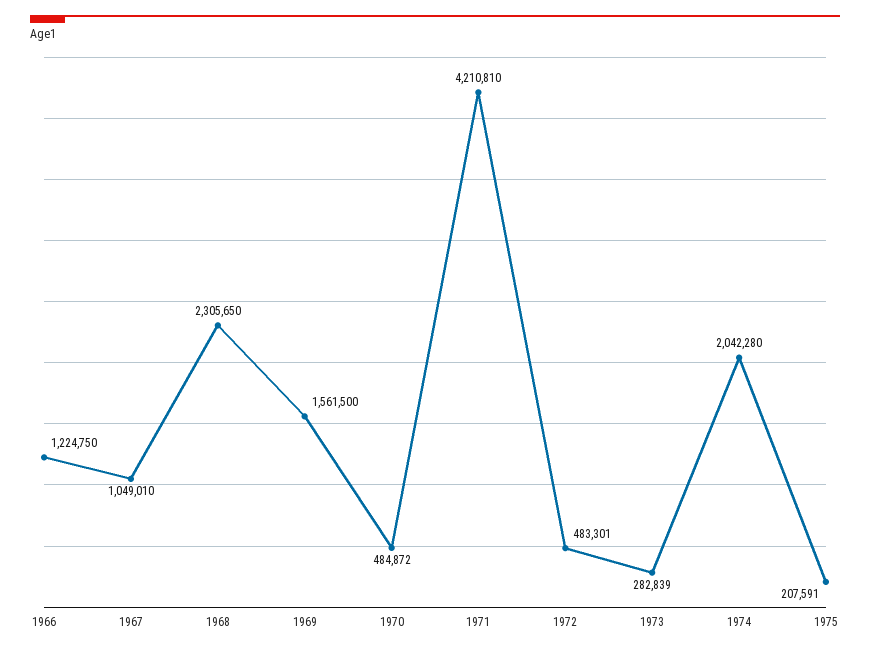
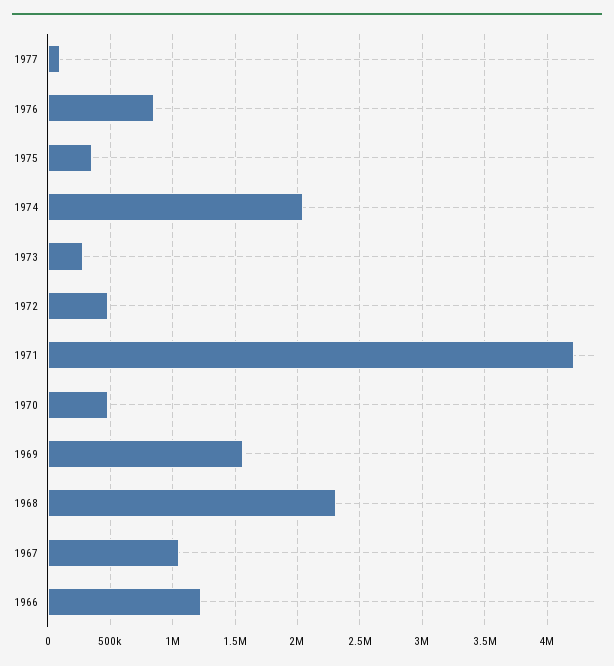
1975: 207591 -> 350000
1977: none -> 100000
1976: none -> 850000

